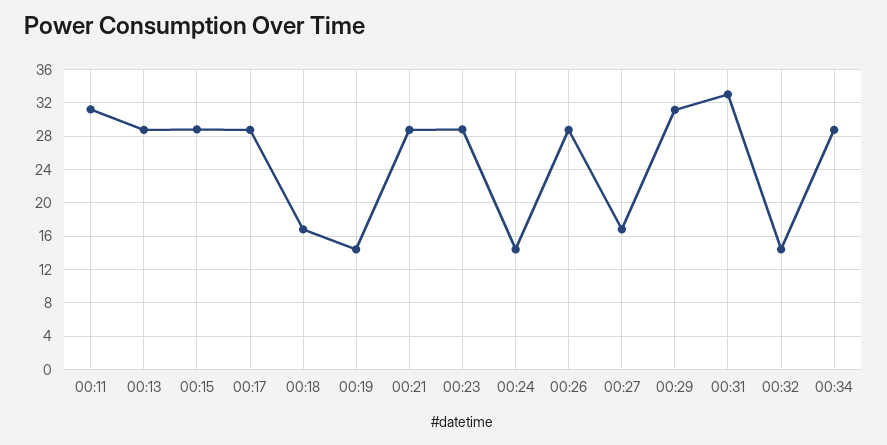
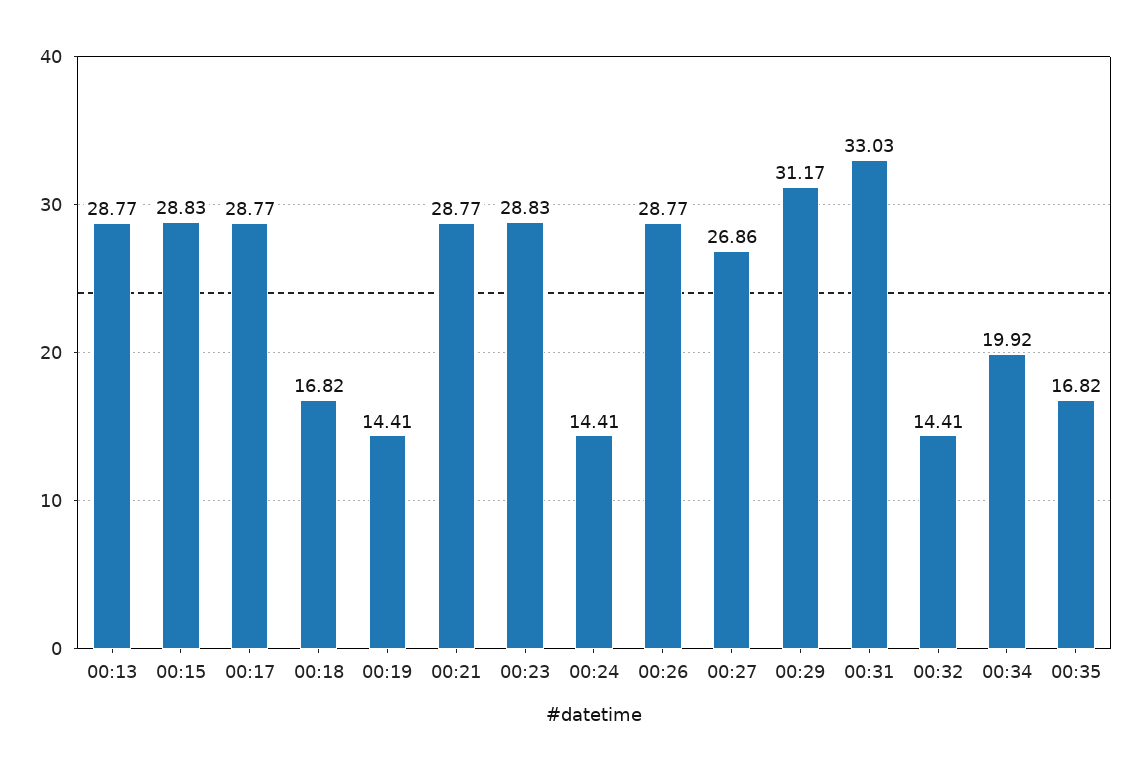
00:11: 31 -> none
00:27: 17 -> 26.86
00:34: 29 -> 19.92
00:35: none -> 16.82

